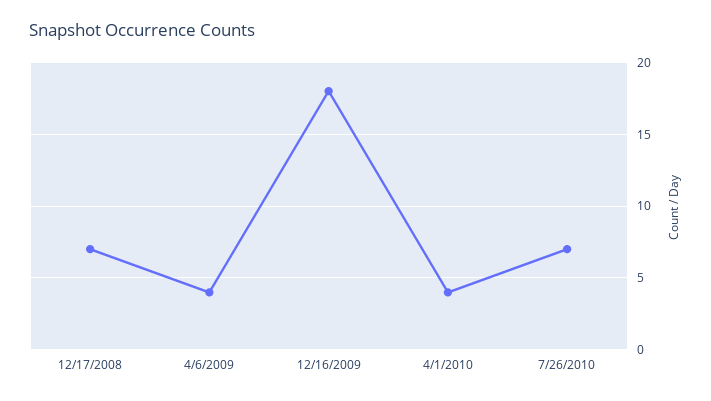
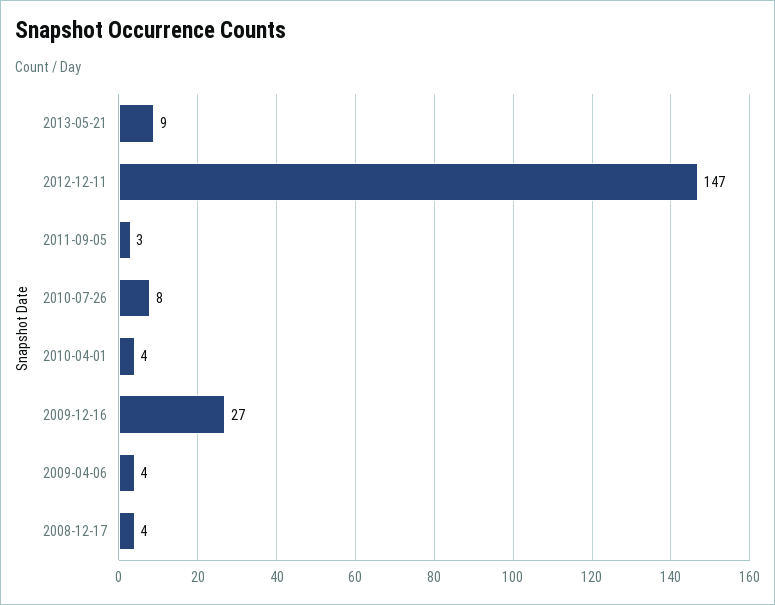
12/17/2008: 7 -> 4
12/16/2009: 18 -> 27
7/26/2010: 7 -> 8
2013-05-21: none -> 9
2012-12-11: none -> 147
2011-09-05: none -> 3

